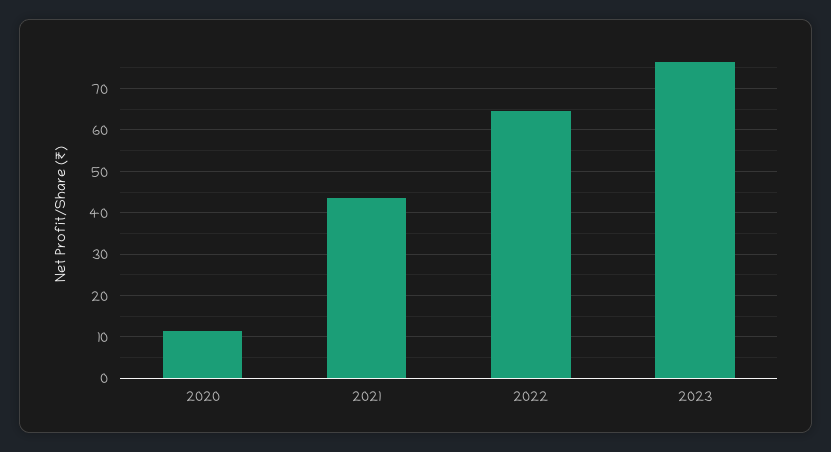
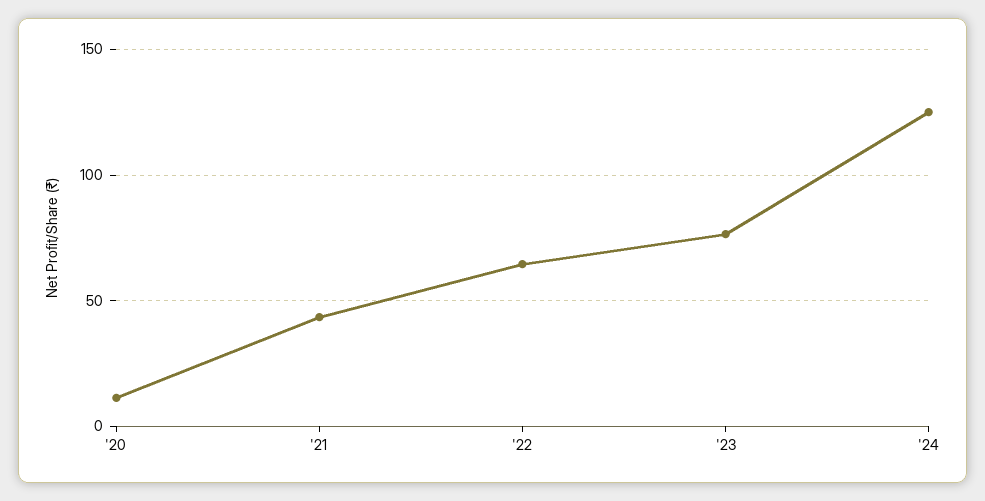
'24: none -> 125

